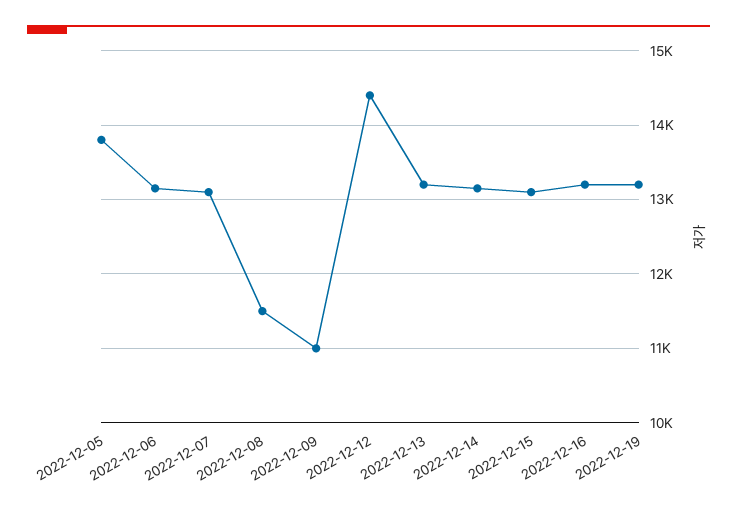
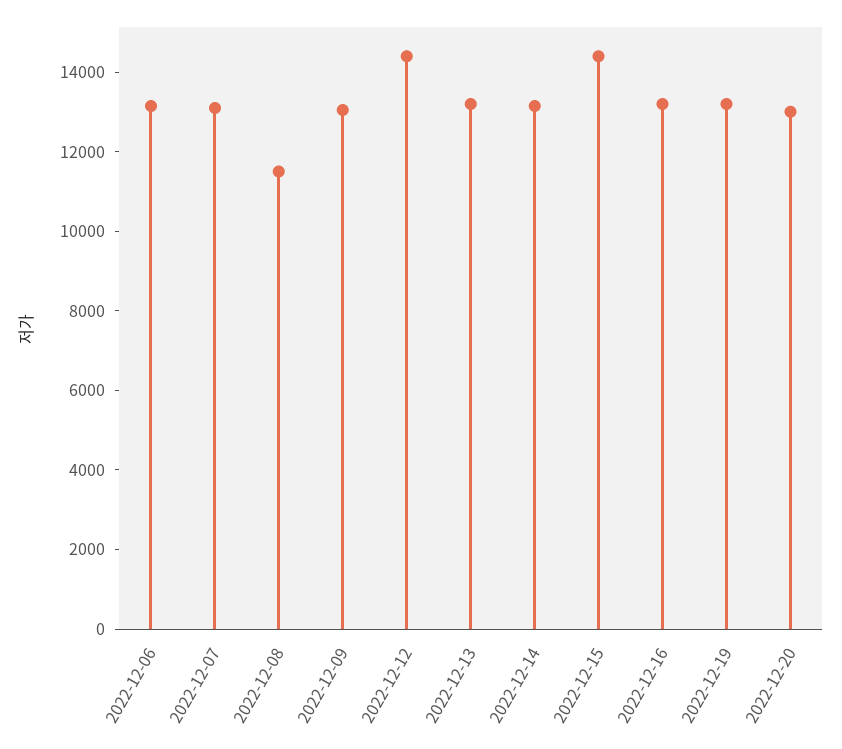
2022-12-05: 13800 -> none
2022-12-09: 11000 -> 13000
2022-12-15: 13100 -> 14500
2022-12-20: none -> 13000

